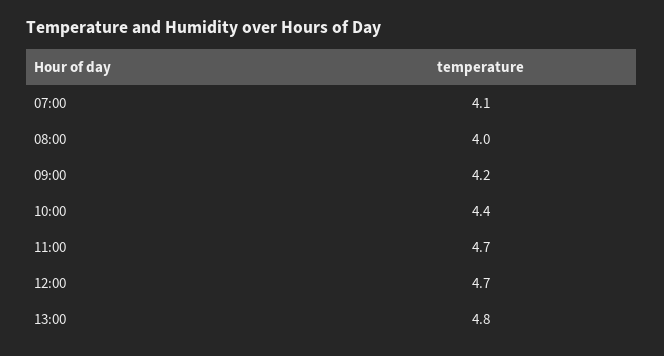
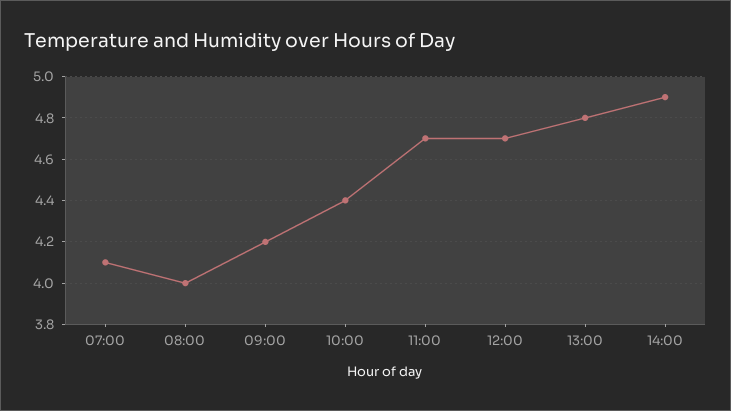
14:00: none -> 4.9

